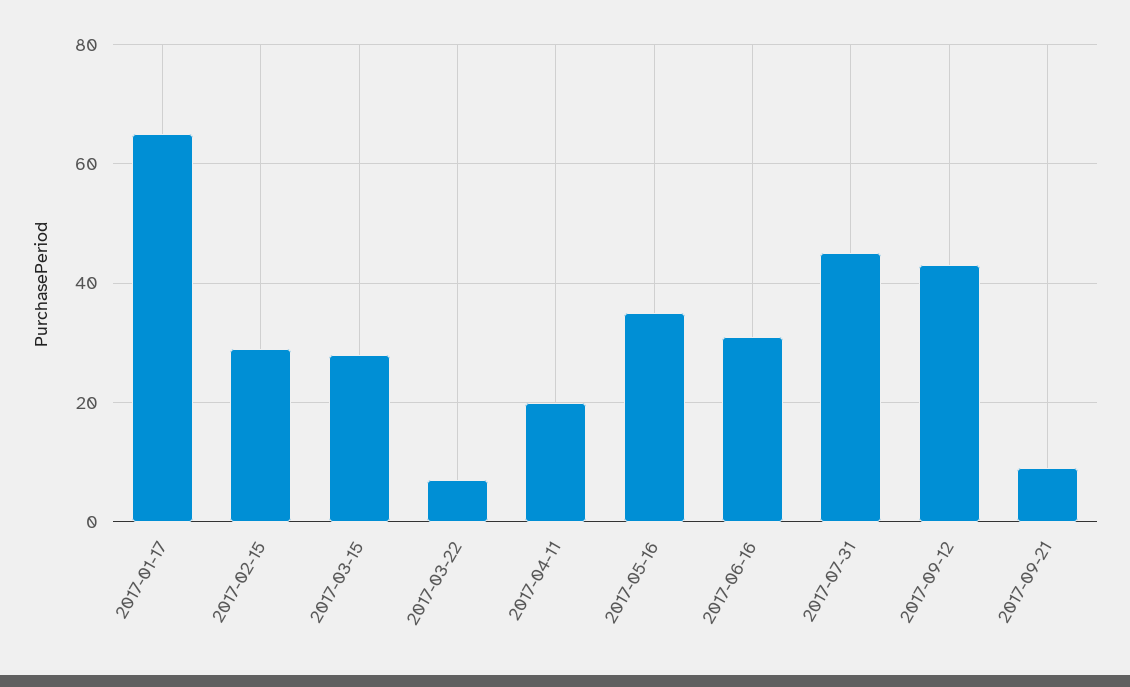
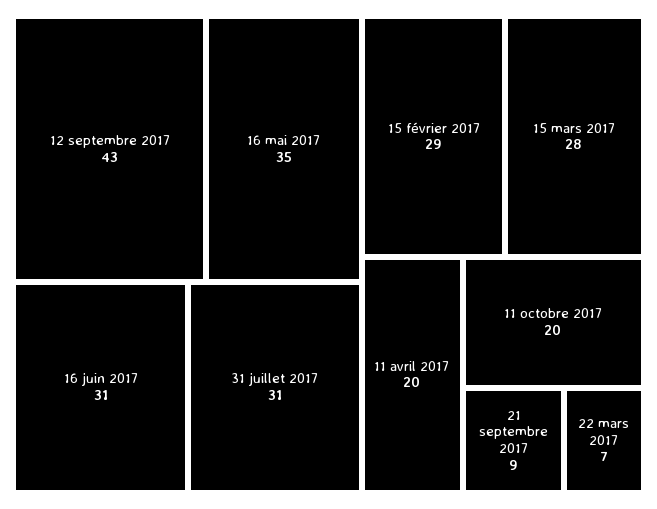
2017-01-17: 65 -> none
2017-07-31: 45 -> 31
11 octobre 2017: none -> 20

